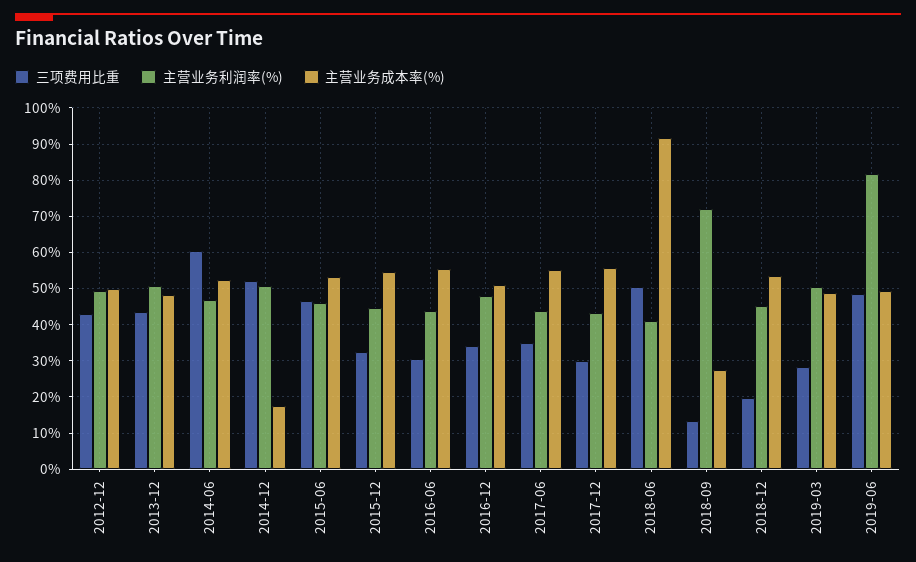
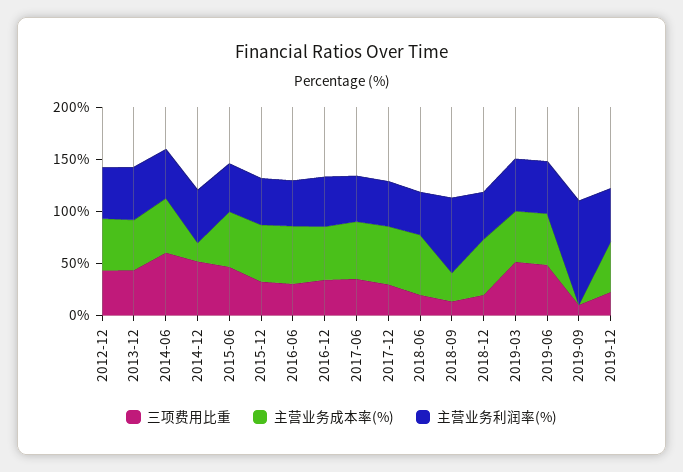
三项费用比重, 2018-06: 50 -> 20
主营业务成本率(%), 2018-06: 92 -> 60
三项费用比重, 2019-03: 28 -> 50
主营业务利润率(%), 2019-06: 82 -> 50
三项费用比重, 2019-09: none -> 10
主营业务成本率(%), 2019-09: none -> 0
主营业务利润率(%), 2019-09: none -> 100
三项费用比重, 2019-12: none -> 20
主营业务成本率(%), 2019-12: none -> 50
主营业务利润率(%), 2019-12: none -> 50

